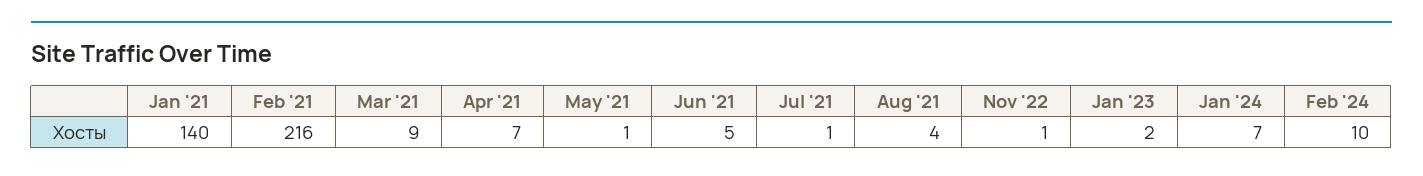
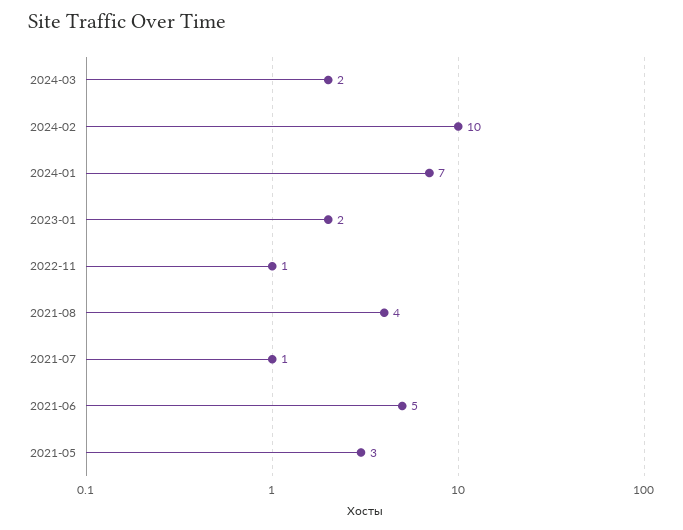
Jan '21: 140 -> none
Feb '21: 216 -> none
Mar '21: 9 -> none
Apr '21: 7 -> none
May '21: 1 -> 3
2024-03: none -> 2

